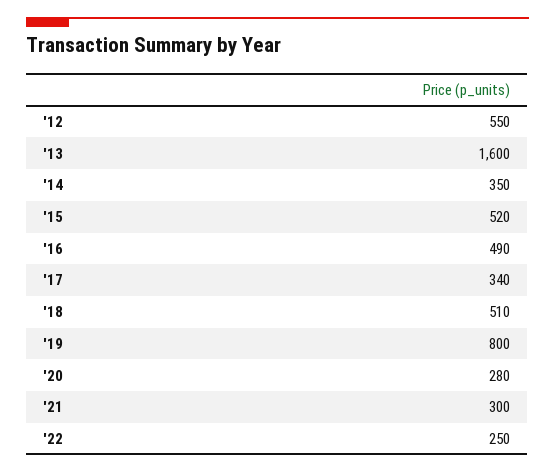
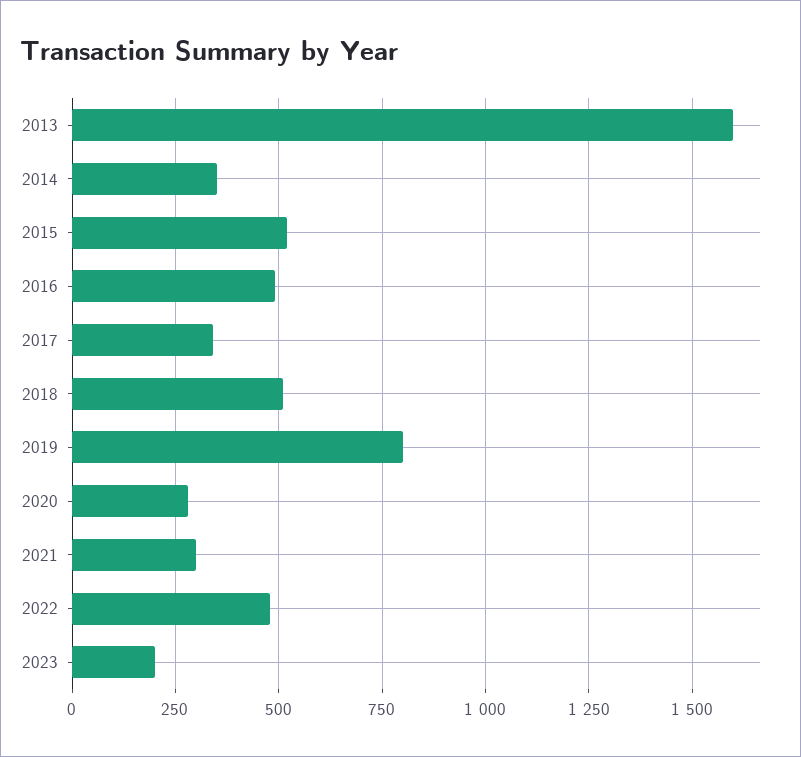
'12: 550 -> none
'22: 250 -> 475
2023: none -> 200

